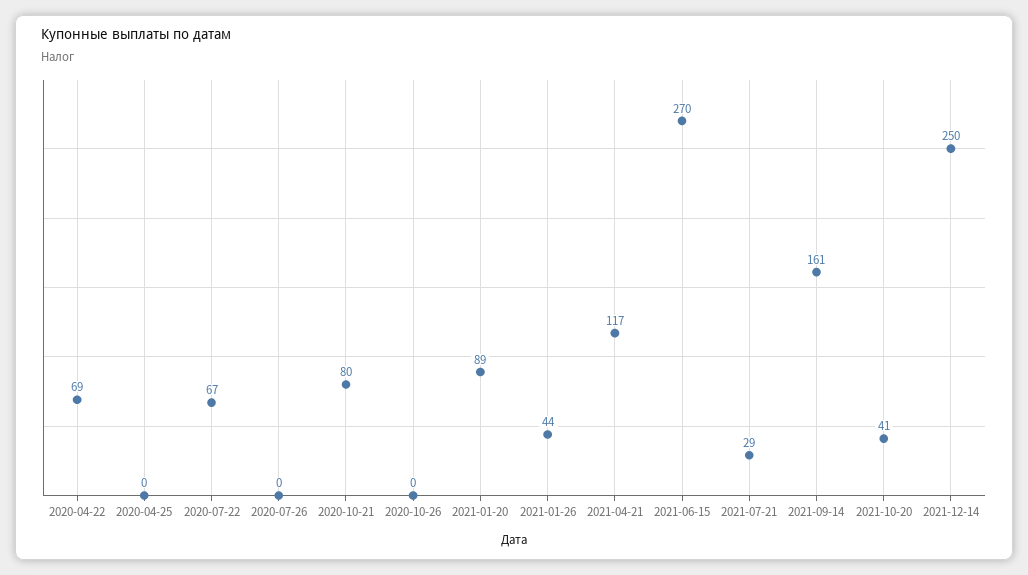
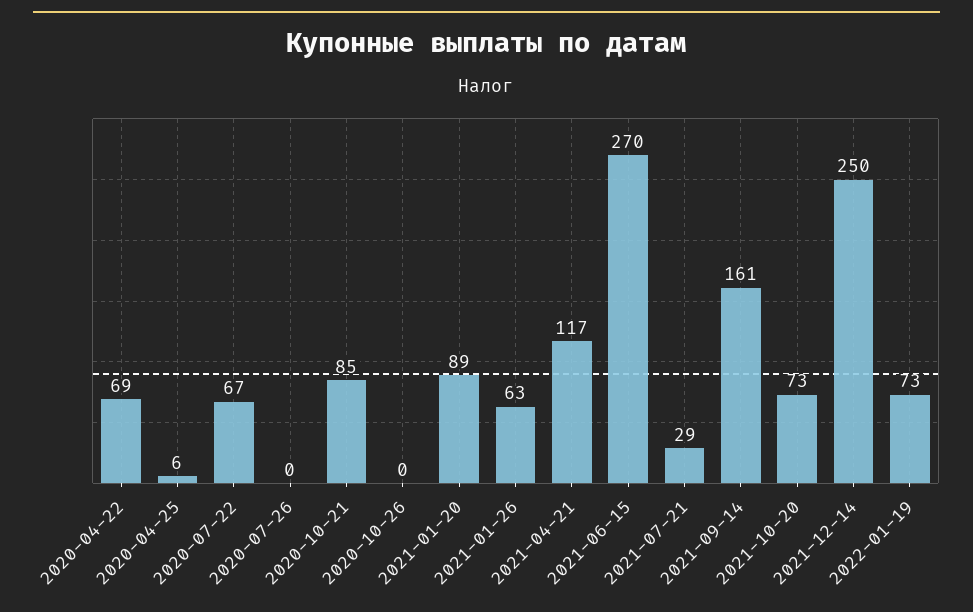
2020-04-25: 0 -> 6
2020-10-21: 80 -> 85
2021-01-26: 44 -> 63
2021-10-20: 41 -> 73
2022-01-19: none -> 73

